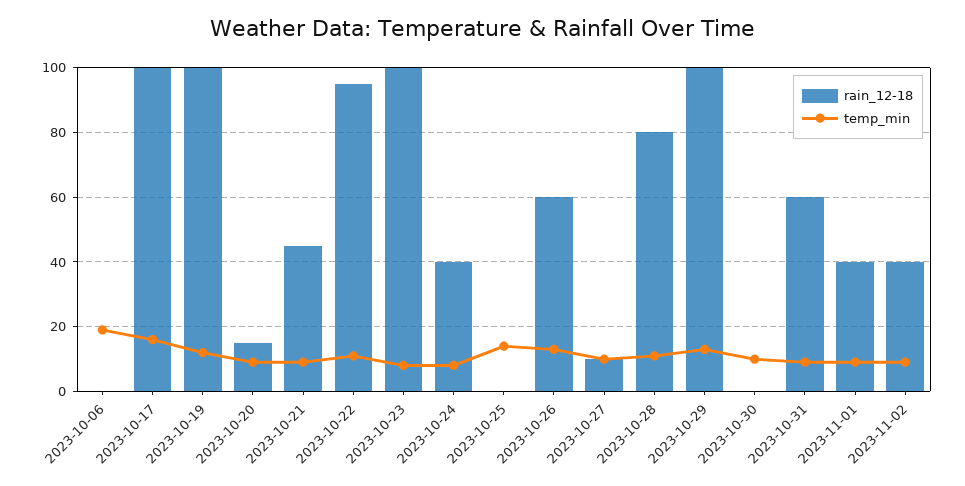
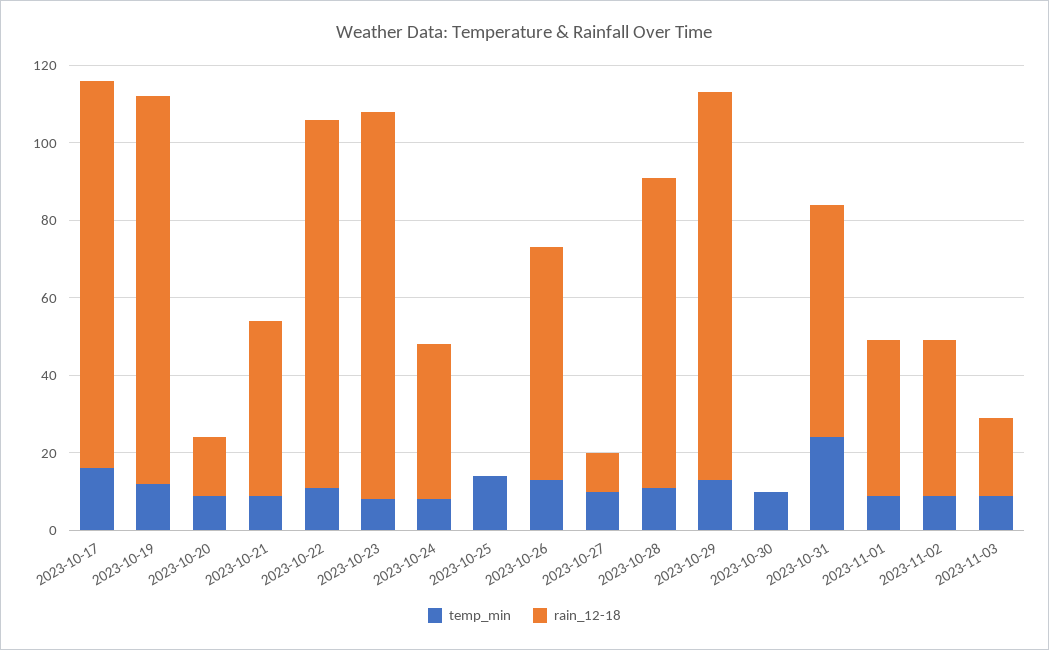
rain_12-18, 2023-10-06: 0 -> none
temp_min, 2023-10-06: 20 -> none
temp_min, 2023-10-31: 10 -> 25
temp_min, 2023-11-03: none -> 10
rain_12-18, 2023-11-03: none -> 20

